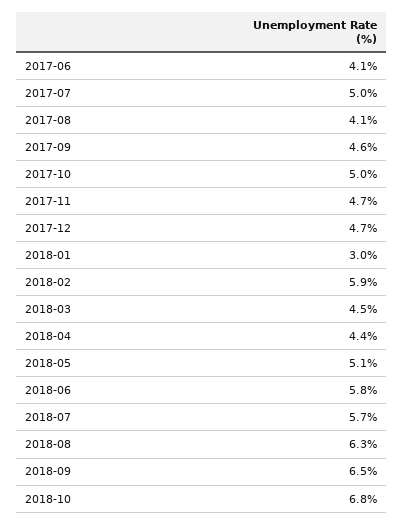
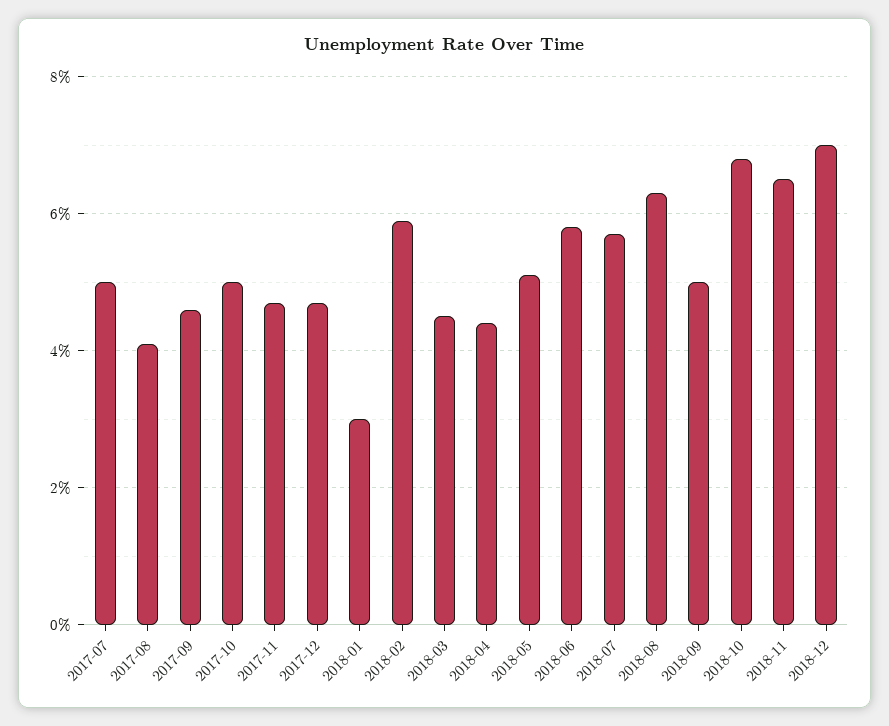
2017-06: 4.1 -> none
2018-09: 6.5 -> 5
2018-11: none -> 6.5
2018-12: none -> 7

